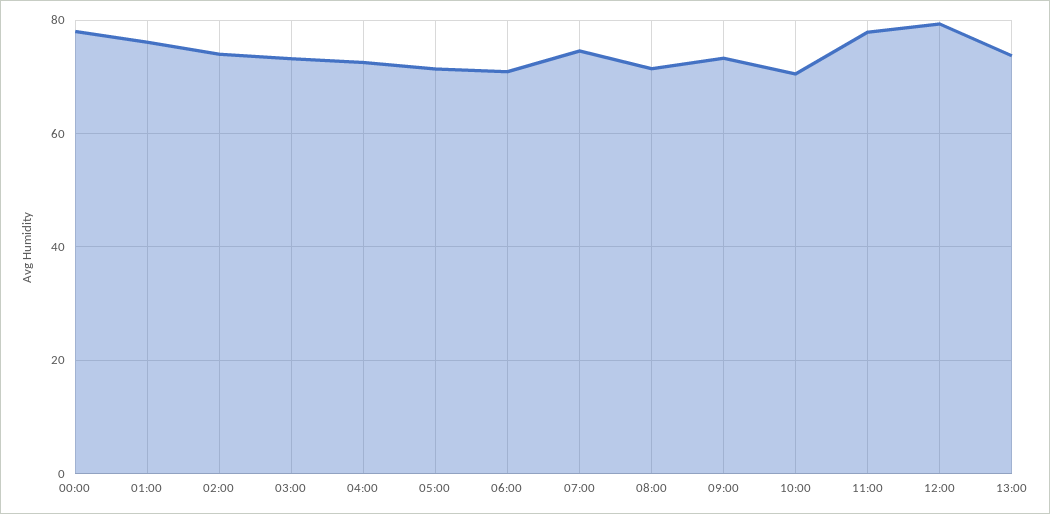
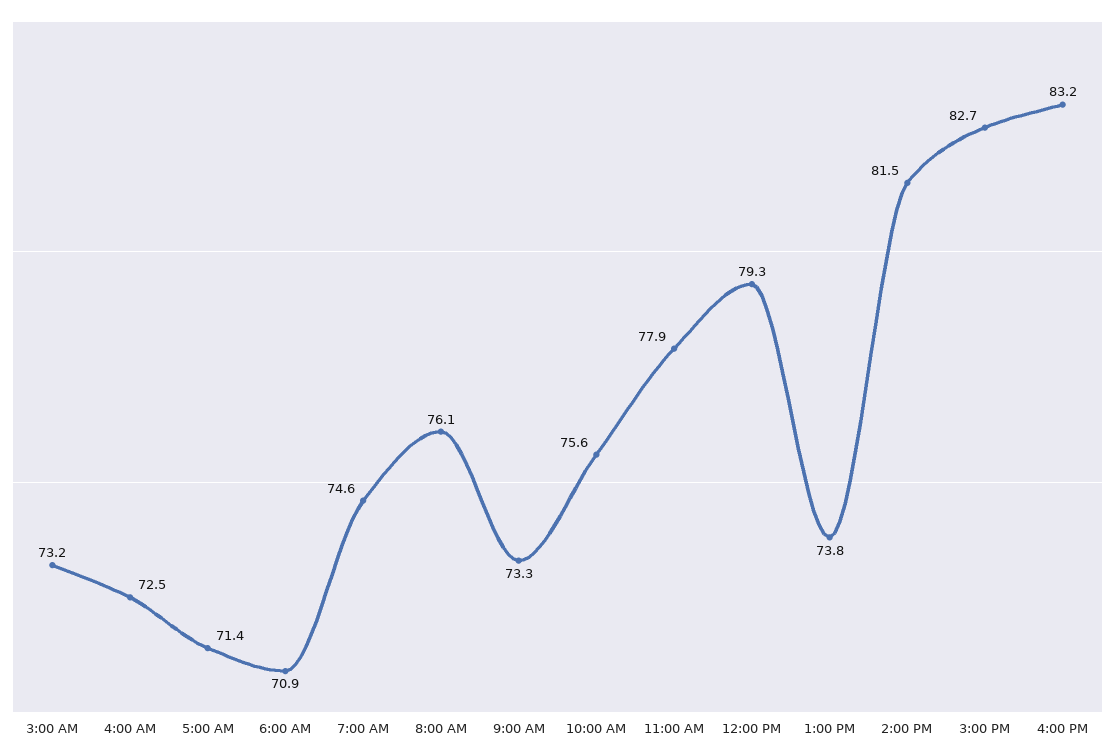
00:00: 78 -> none
01:00: 76 -> none
02:00: 74 -> none
08:00: 72 -> 76.1
10:00: 70 -> 75.6
2:00 PM: none -> 81.5
3:00 PM: none -> 82.7
4:00 PM: none -> 83.2

